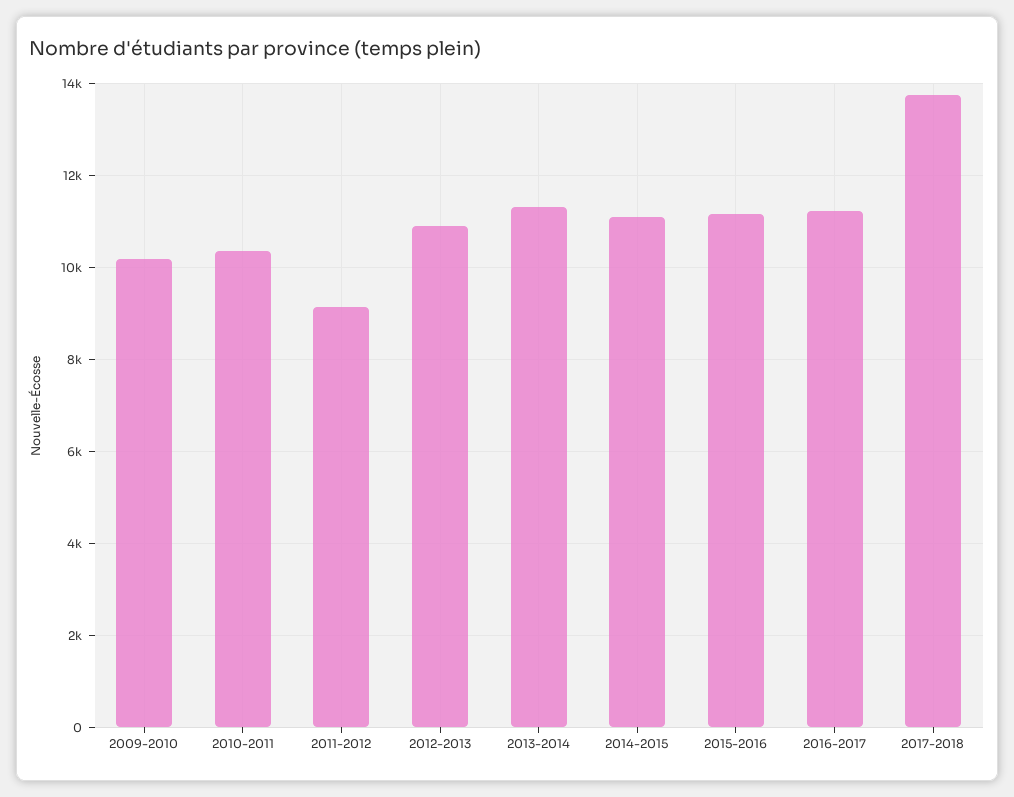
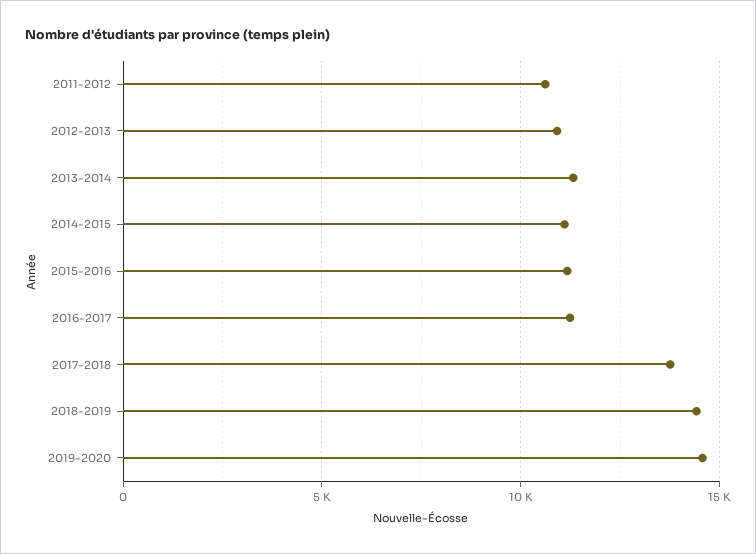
2009-2010: 10200 -> none
2010-2011: 10400 -> none
2011-2012: 9200 -> 10500
2018-2019: none -> 14500
2019-2020: none -> 14500

